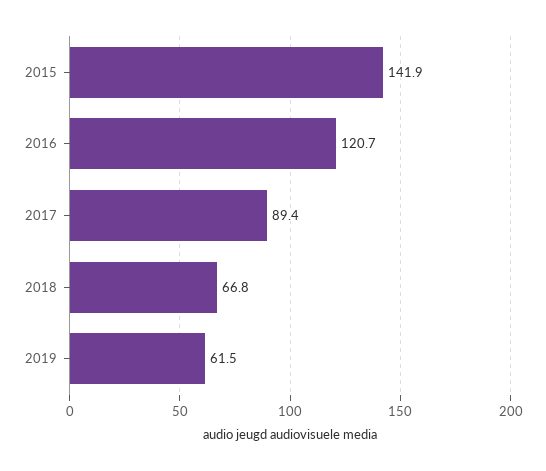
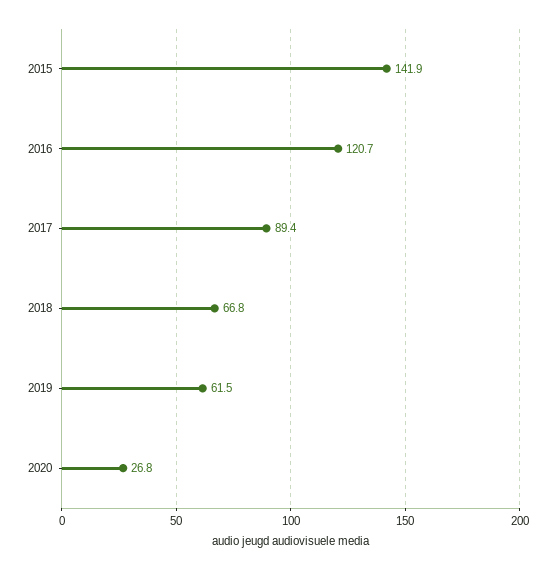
2020: none -> 26.8

